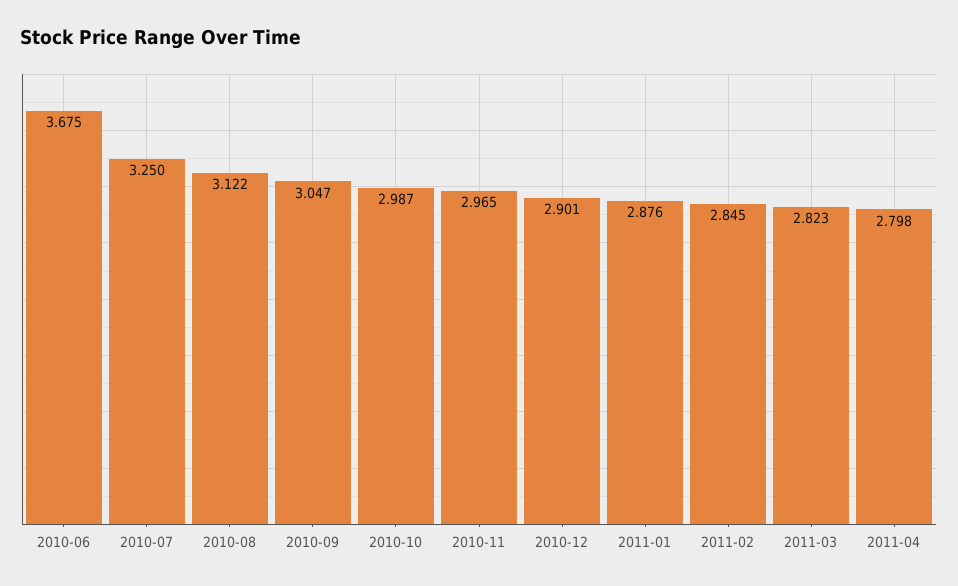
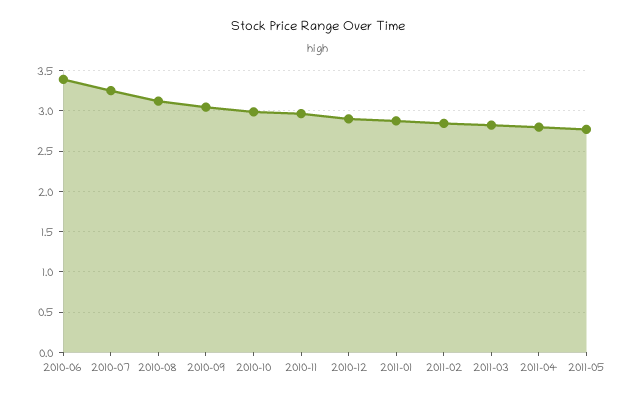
2010-06: 3.675 -> 3.4
2011-05: none -> 2.8

